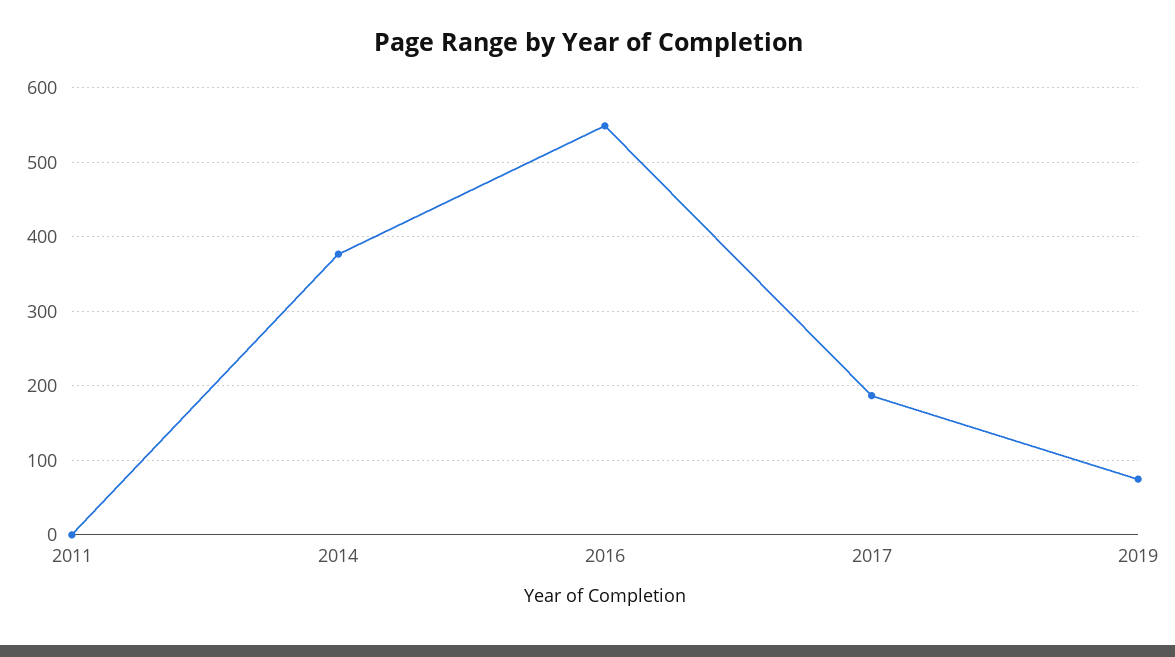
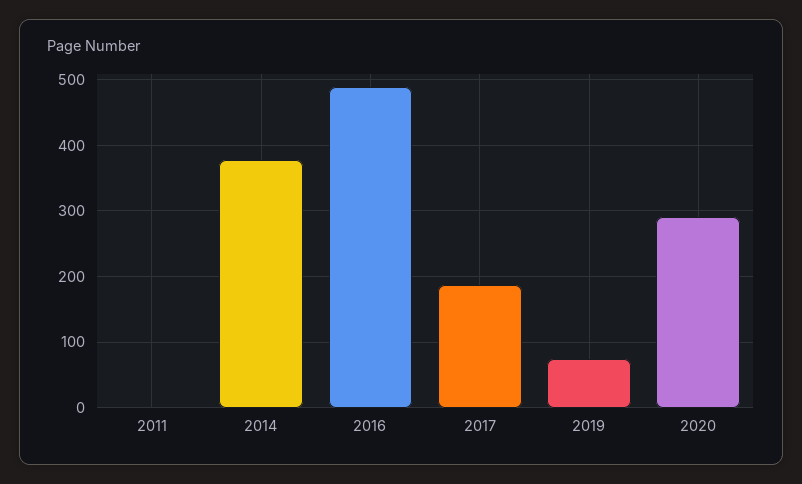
2016: 550 -> 490
2020: none -> 290

